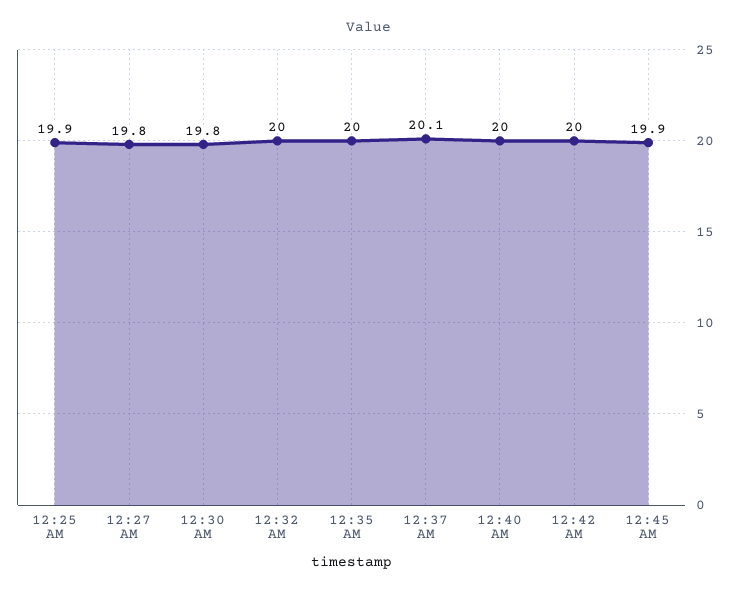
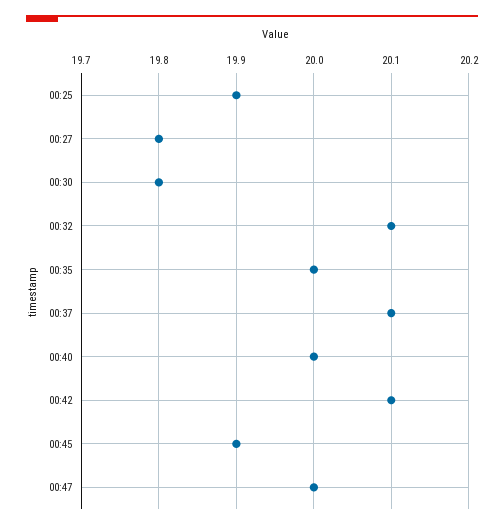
12:32 AM: 20 -> 20.1
12:42 AM: 20 -> 20.1
00:47: none -> 20

